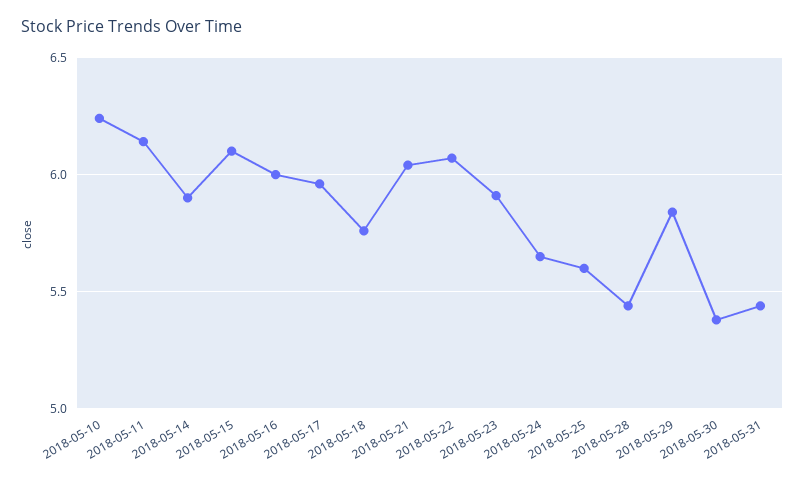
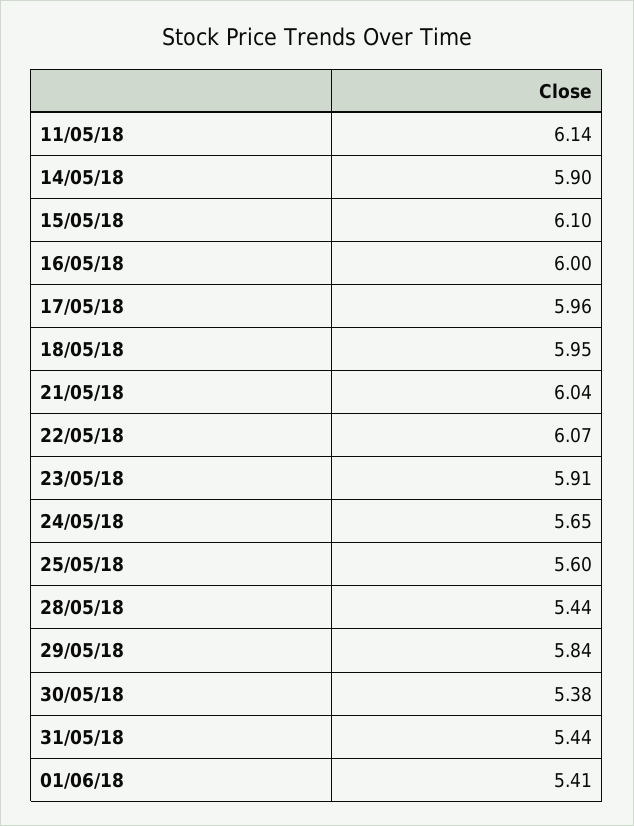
2018-05-10: 6.25 -> none
2018-05-18: 5.75 -> 5.95
01/06/18: none -> 5.41

